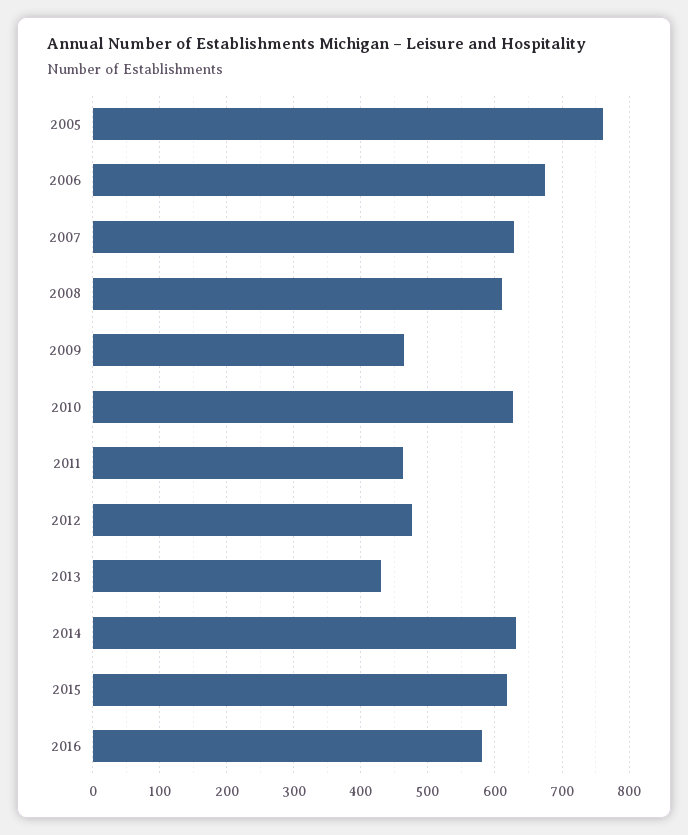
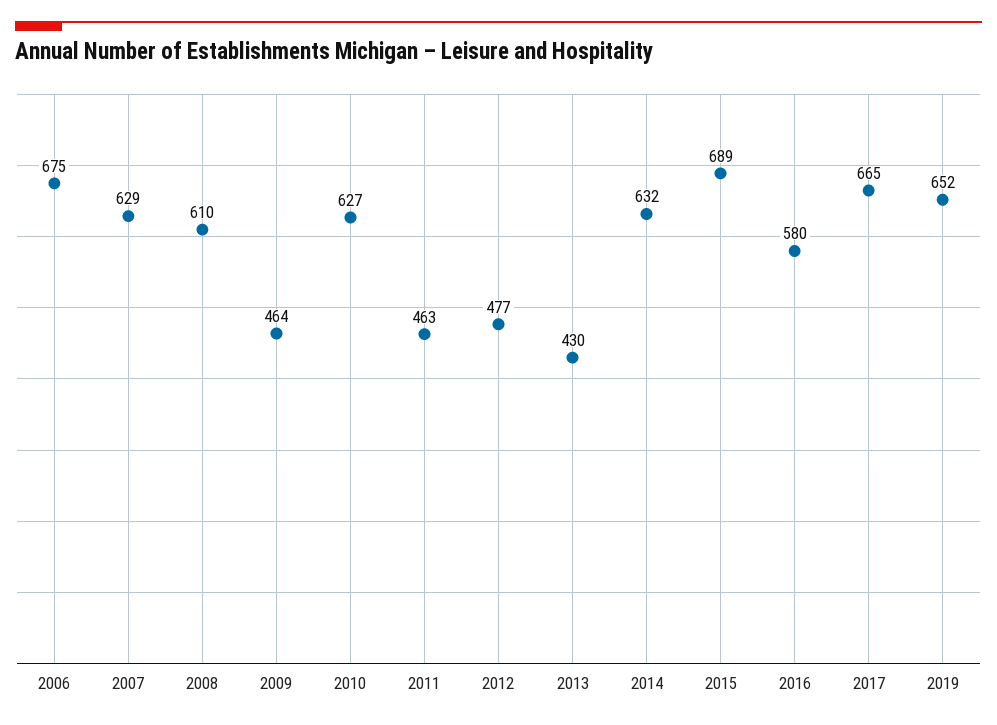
2005: 760 -> none
2015: 620 -> 689
2017: none -> 665
2019: none -> 652

